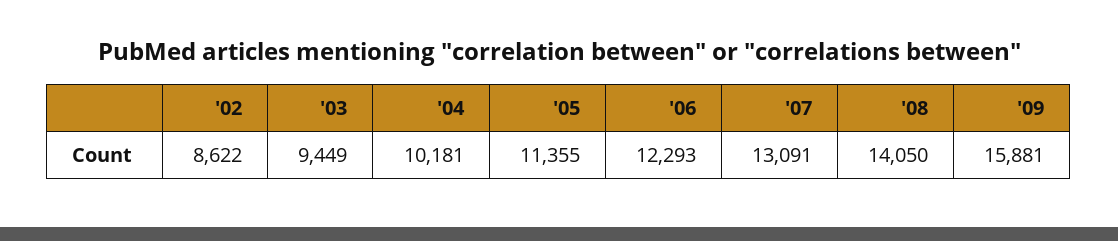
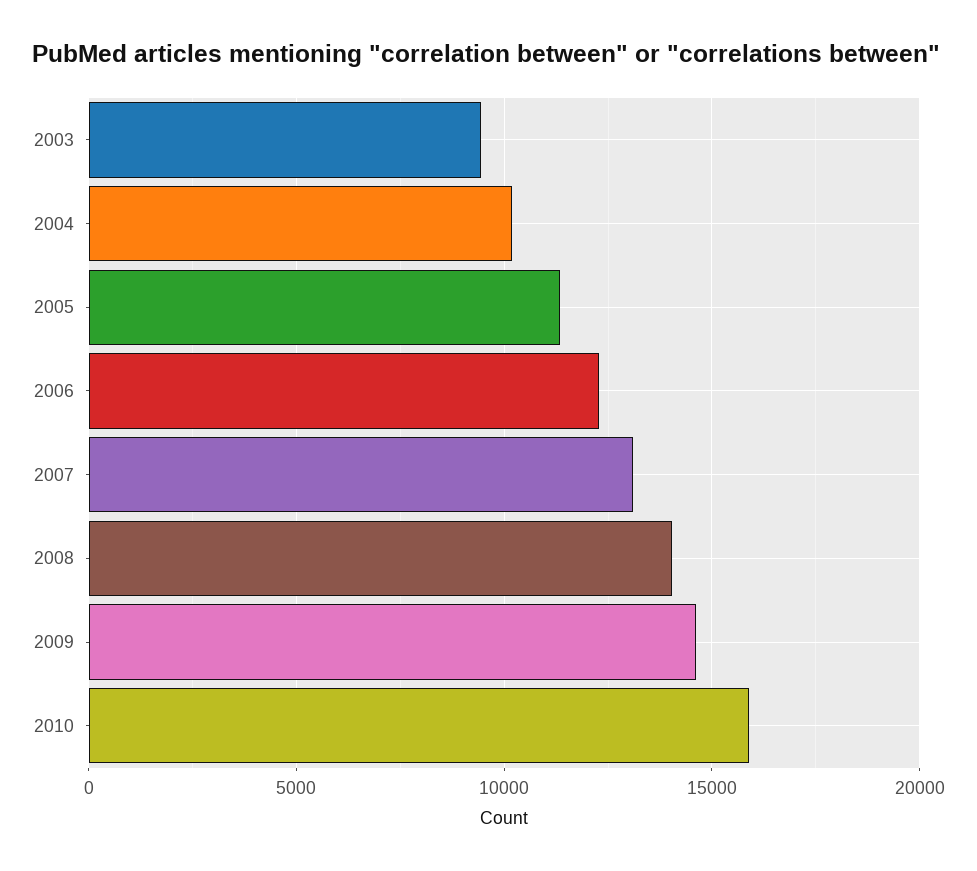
'02: 8622 -> none
'09: 15881 -> 14500
2010: none -> 16000

